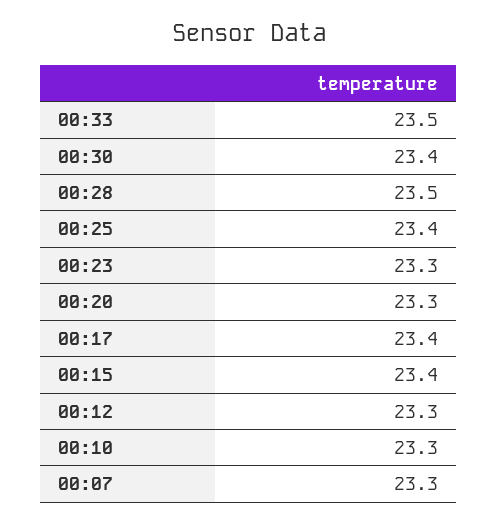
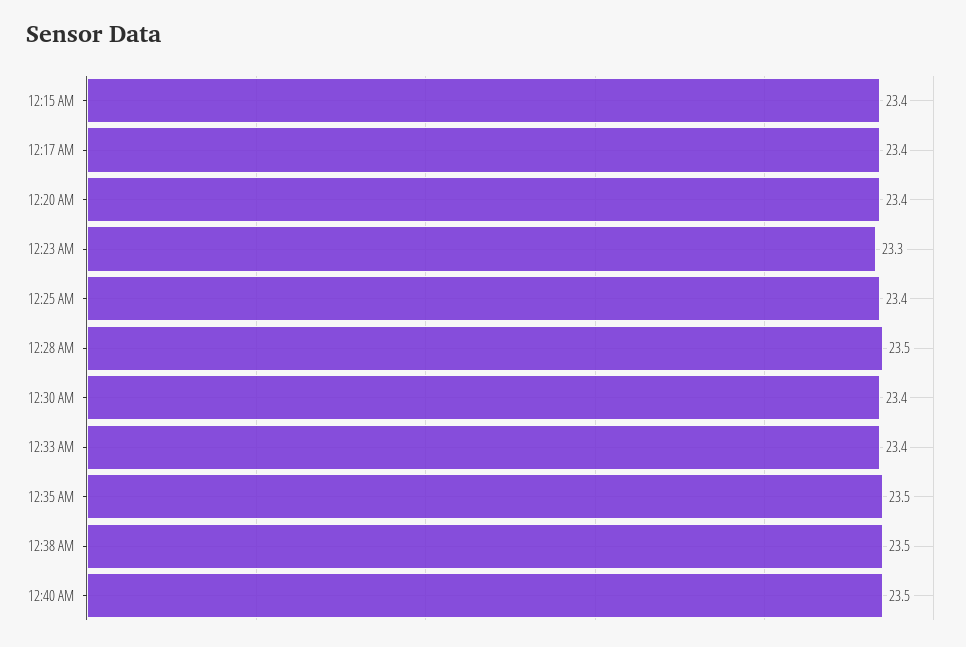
00:33: 23.5 -> 23.4
00:20: 23.3 -> 23.4
00:12: 23.3 -> none
00:10: 23.3 -> none
00:07: 23.3 -> none
12:35 AM: none -> 23.5
12:38 AM: none -> 23.5
12:40 AM: none -> 23.5

